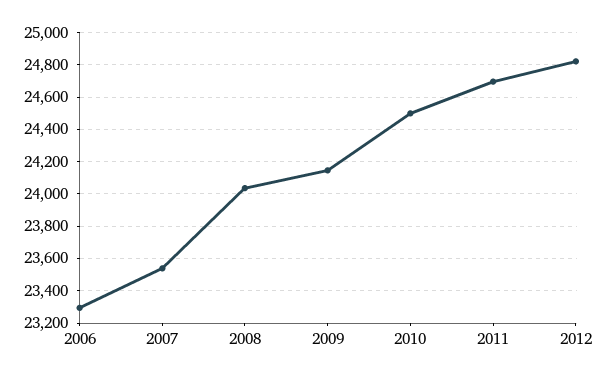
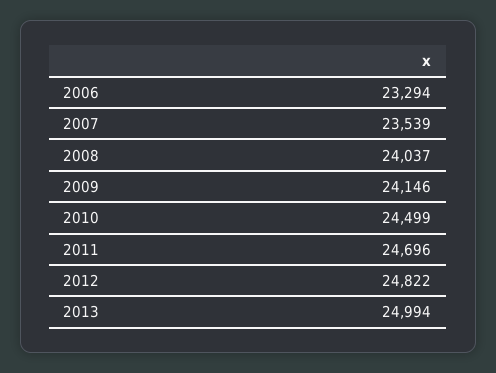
2013: none -> 24994

